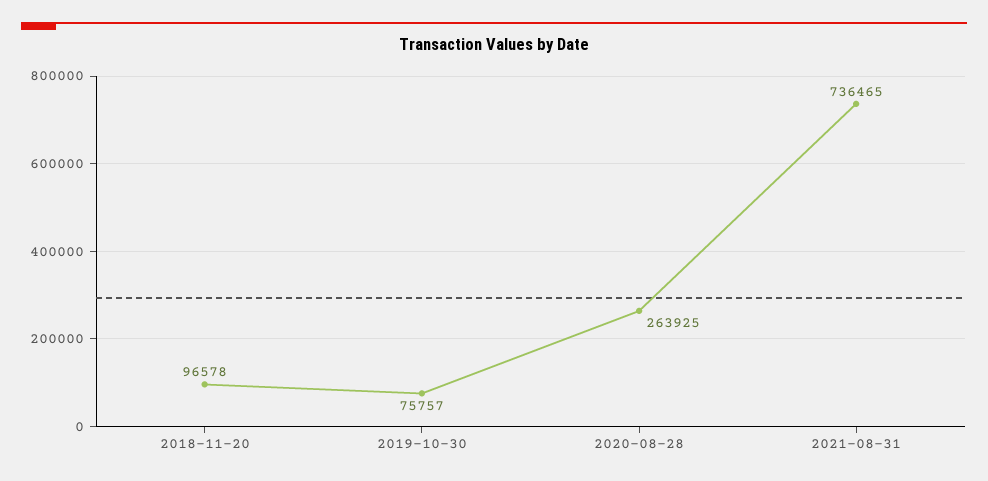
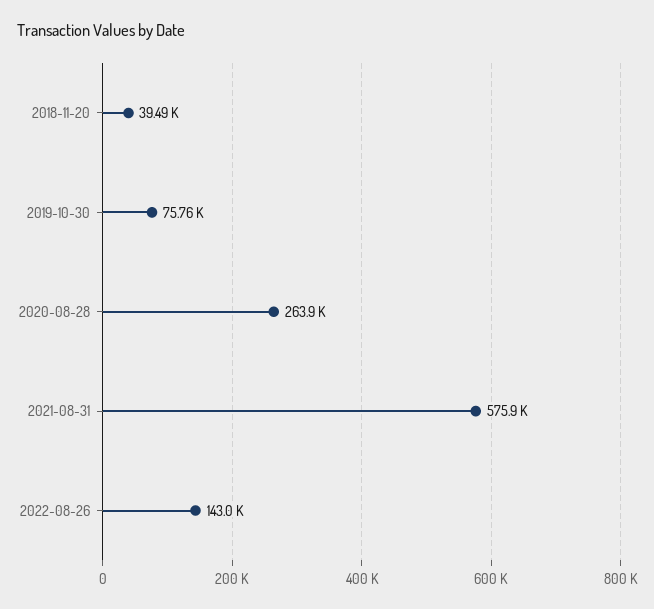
2018-11-20: 96578 -> 39490
2021-08-31: 736465 -> 575900
2022-08-26: none -> 143000

